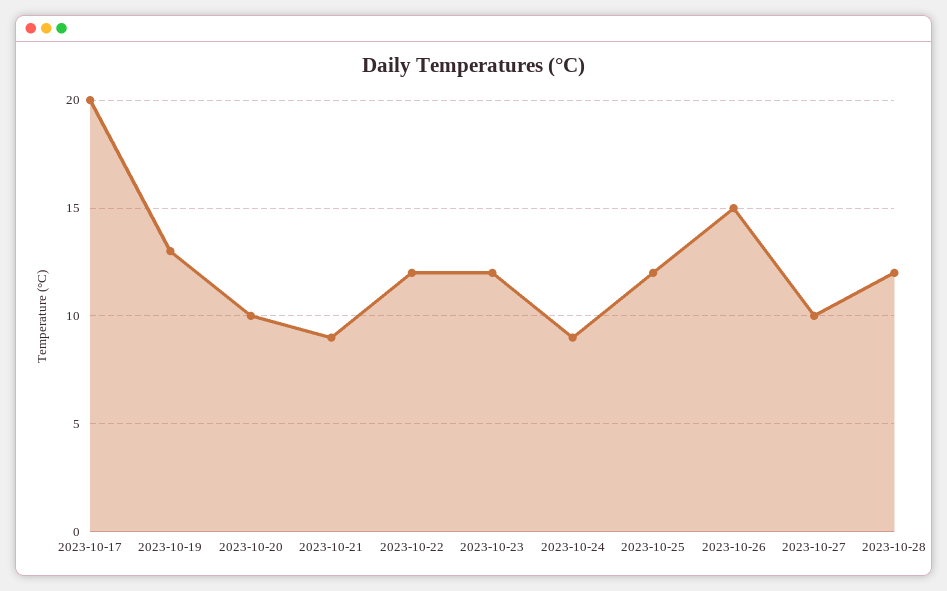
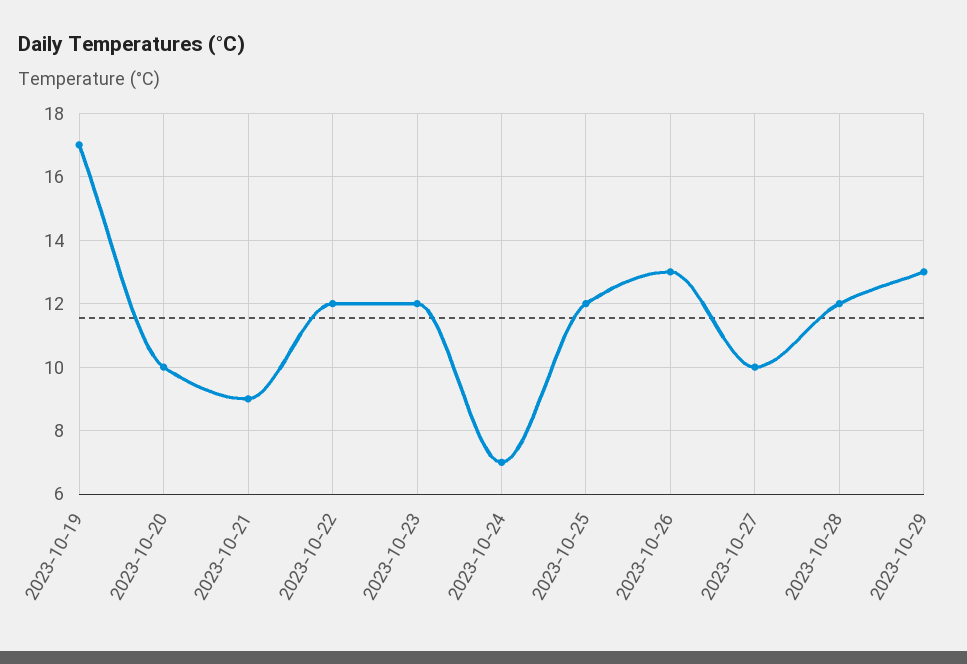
2023-10-17: 20 -> none
2023-10-19: 13 -> 17
2023-10-24: 9 -> 7
2023-10-26: 15 -> 13
2023-10-29: none -> 13

